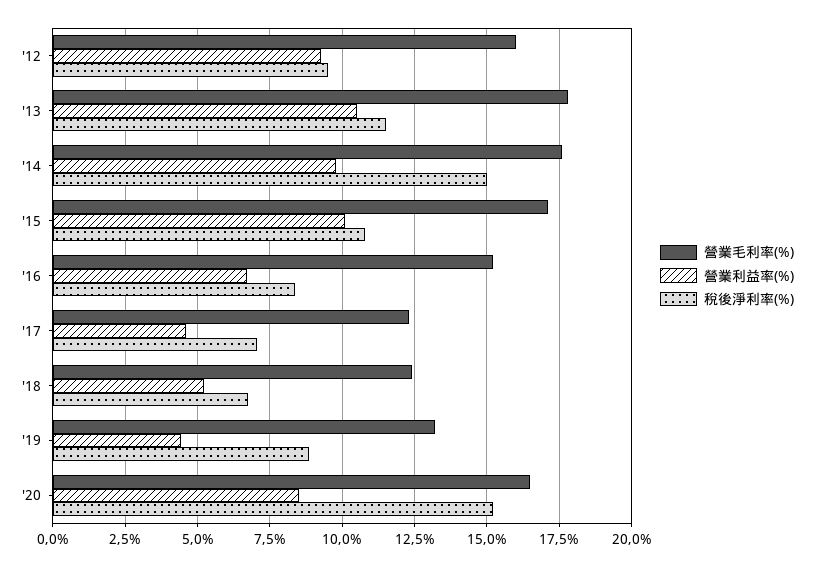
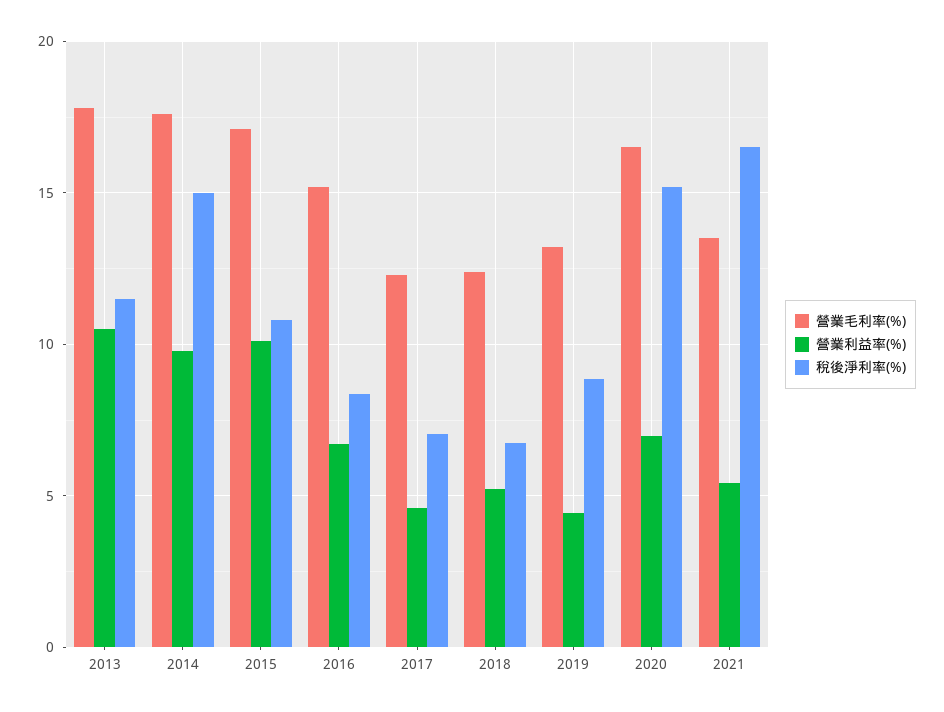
營業毛利率(%), '12: 16 -> none
營業利益率(%), '12: 9.25 -> none
稅後淨利率(%), '12: 9.5 -> none
營業利益率(%), '20: 8.5 -> 7
營業毛利率(%), 2021: none -> 13.5
營業利益率(%), 2021: none -> 5.5
稅後淨利率(%), 2021: none -> 16.5

